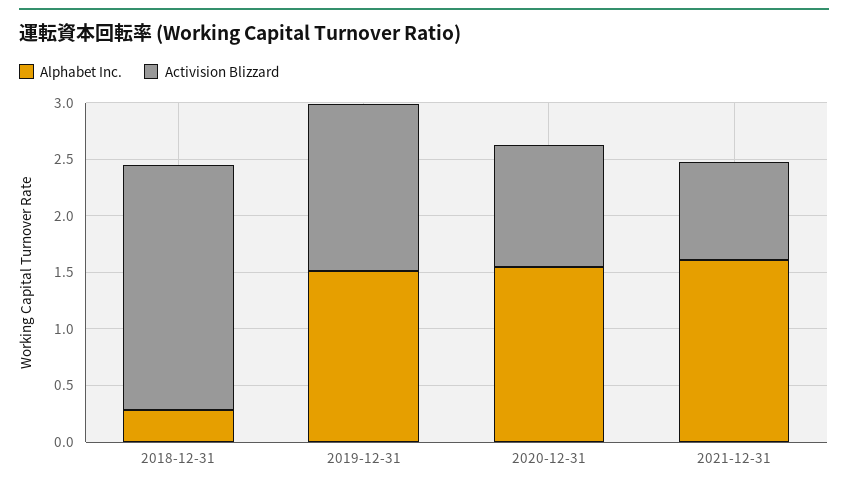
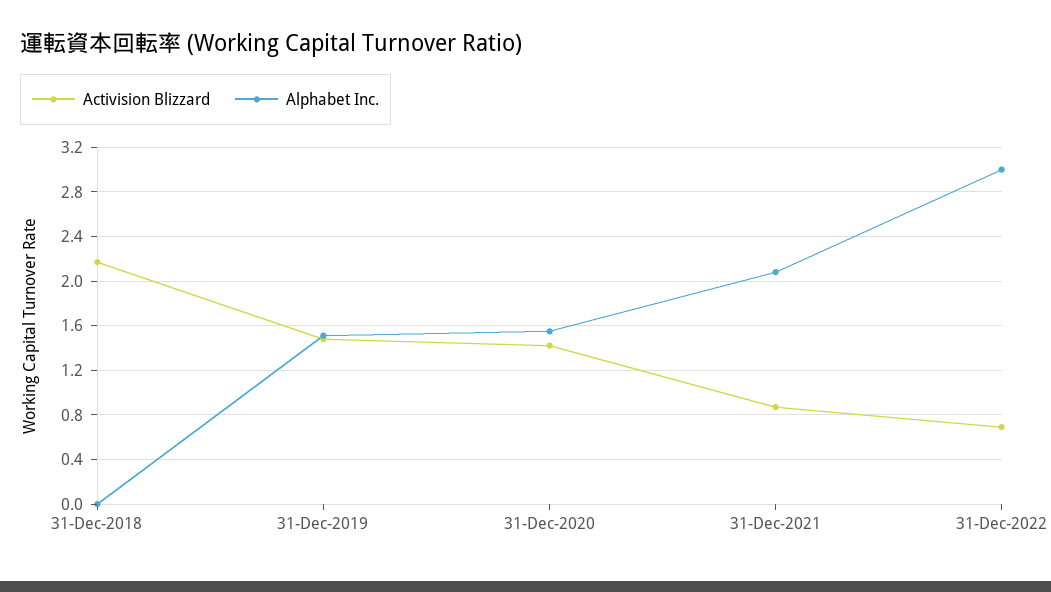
Alphabet Inc., 2018-12-31: 0.3 -> 0
Activision Blizzard, 2020-12-31: 1.1 -> 1.4
Alphabet Inc., 2021-12-31: 1.6 -> 2.1
Activision Blizzard, 31-Dec-2022: none -> 0.7
Alphabet Inc., 31-Dec-2022: none -> 3

